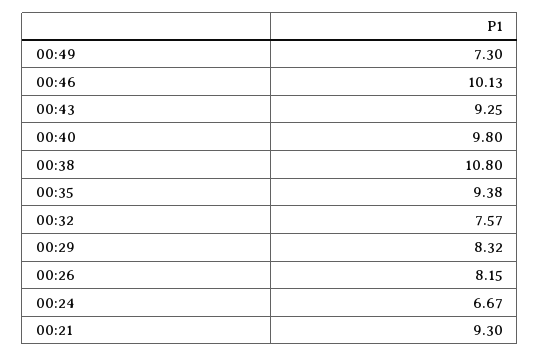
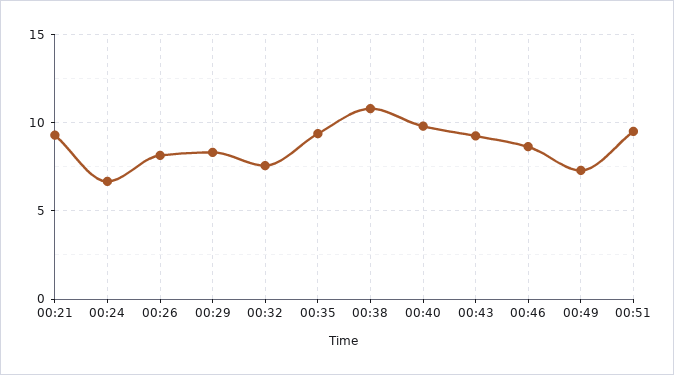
00:46: 10.13 -> 8.5
00:51: none -> 9.5

